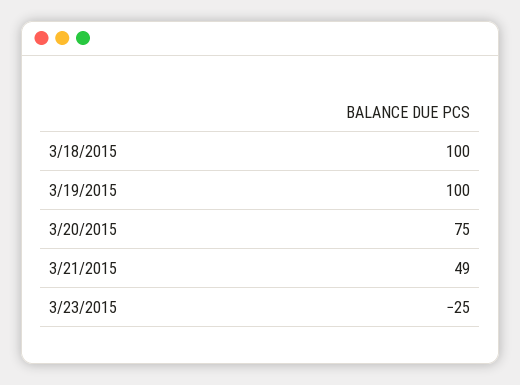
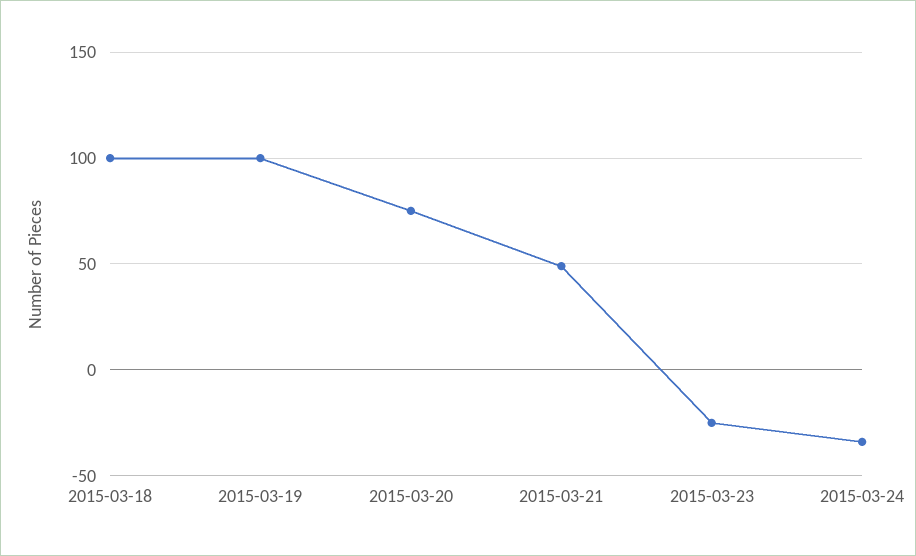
2015-03-24: none -> -35

